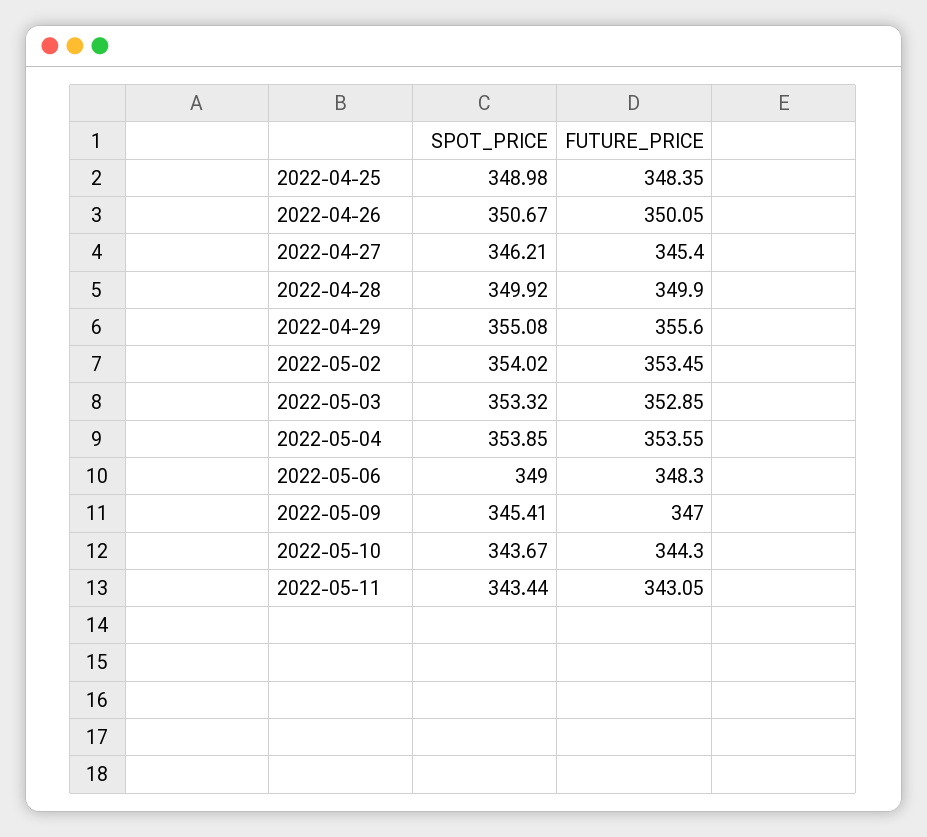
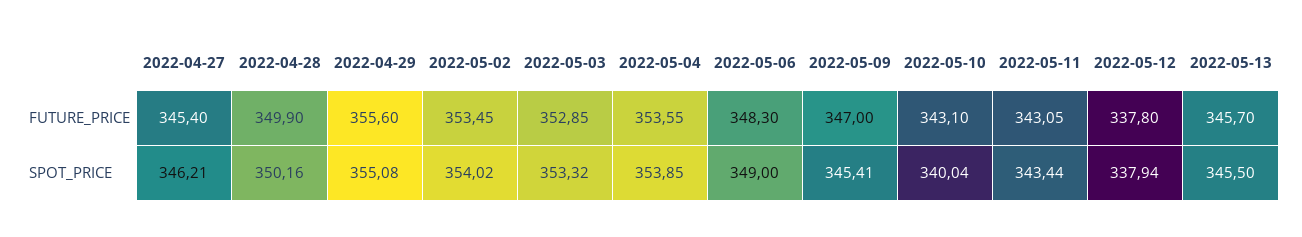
SPOT_PRICE, 2022-04-25: 348.98 -> none
FUTURE_PRICE, 2022-04-25: 348.35 -> none
SPOT_PRICE, 2022-04-26: 350.67 -> none
FUTURE_PRICE, 2022-04-26: 350.05 -> none
SPOT_PRICE, 2022-04-28: 349.92 -> 350.16
SPOT_PRICE, 2022-05-10: 343.67 -> 340.04
FUTURE_PRICE, 2022-05-10: 344.3 -> 343.1
FUTURE_PRICE, 2022-05-12: none -> 337.8
FUTURE_PRICE, 2022-05-13: none -> 345.7
SPOT_PRICE, 2022-05-12: none -> 337.94
SPOT_PRICE, 2022-05-13: none -> 345.5

